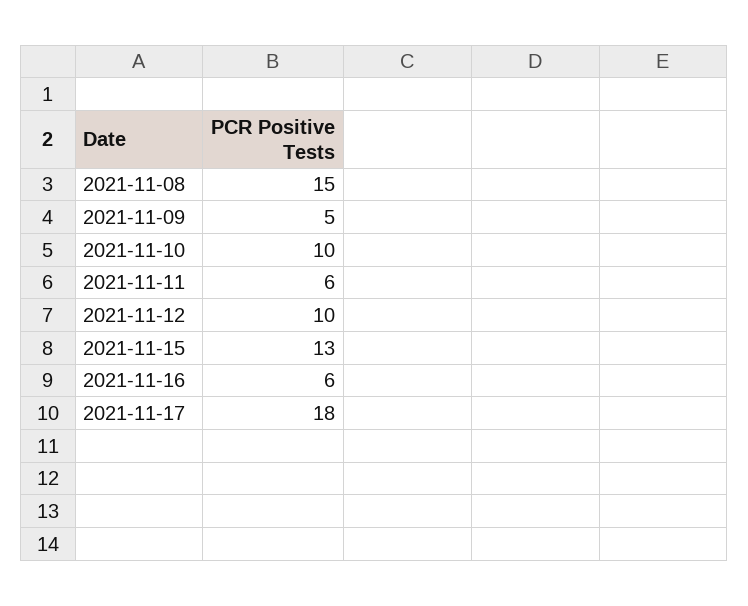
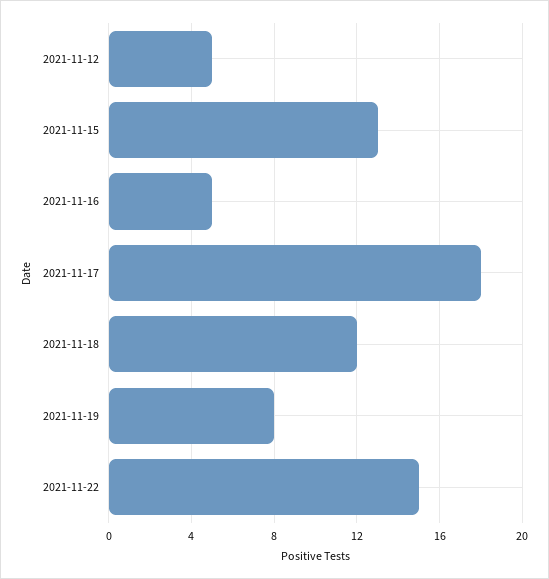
2021-11-08: 15 -> none
2021-11-09: 5 -> none
2021-11-10: 10 -> none
2021-11-11: 6 -> none
2021-11-12: 10 -> 5
2021-11-16: 6 -> 5
2021-11-18: none -> 12
2021-11-19: none -> 8
2021-11-22: none -> 15

